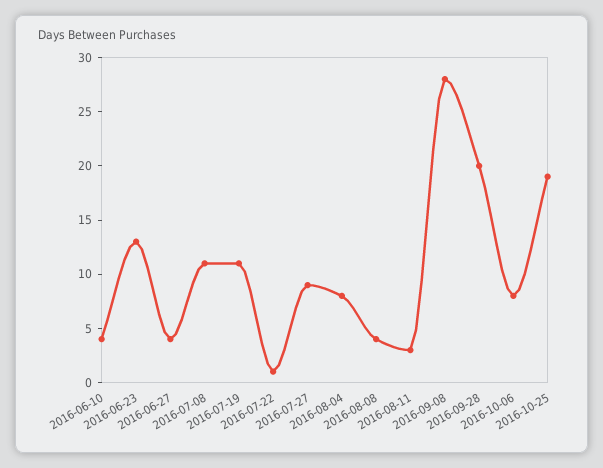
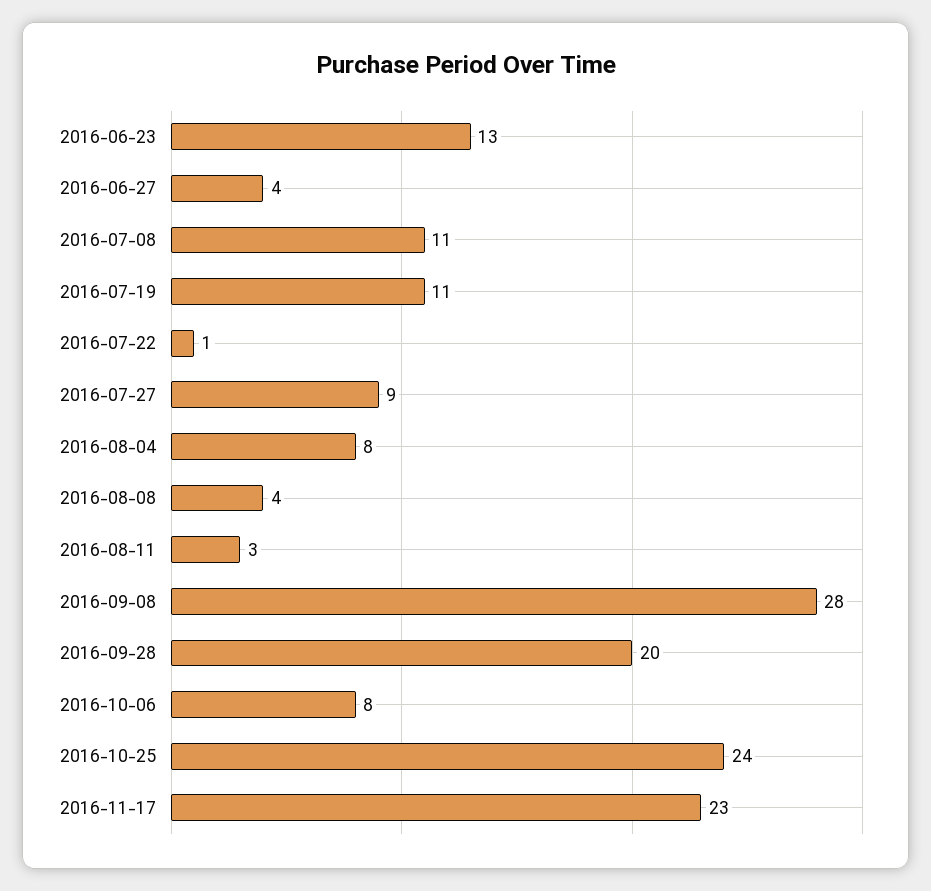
2016-06-10: 4 -> none
2016-10-25: 19 -> 24
2016-11-17: none -> 23

